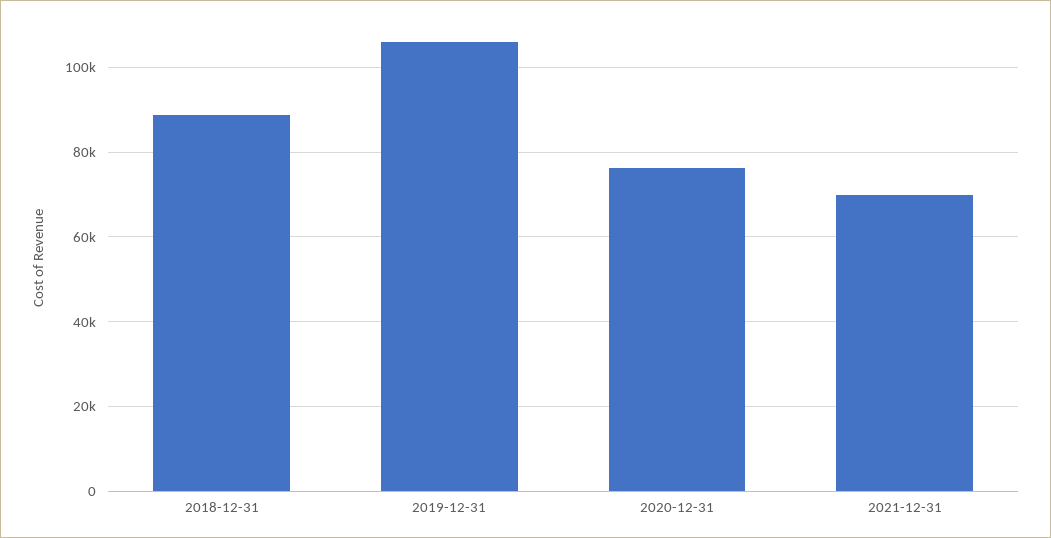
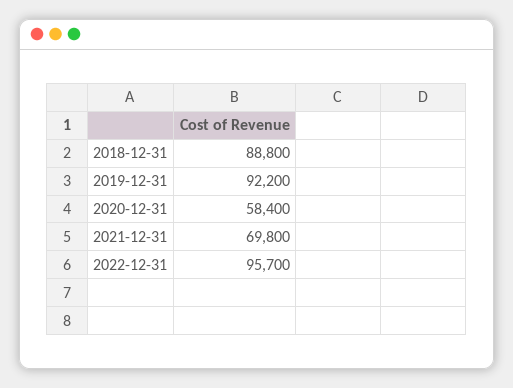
2019-12-31: 106000 -> 92200
2020-12-31: 76000 -> 58400
2022-12-31: none -> 95700

